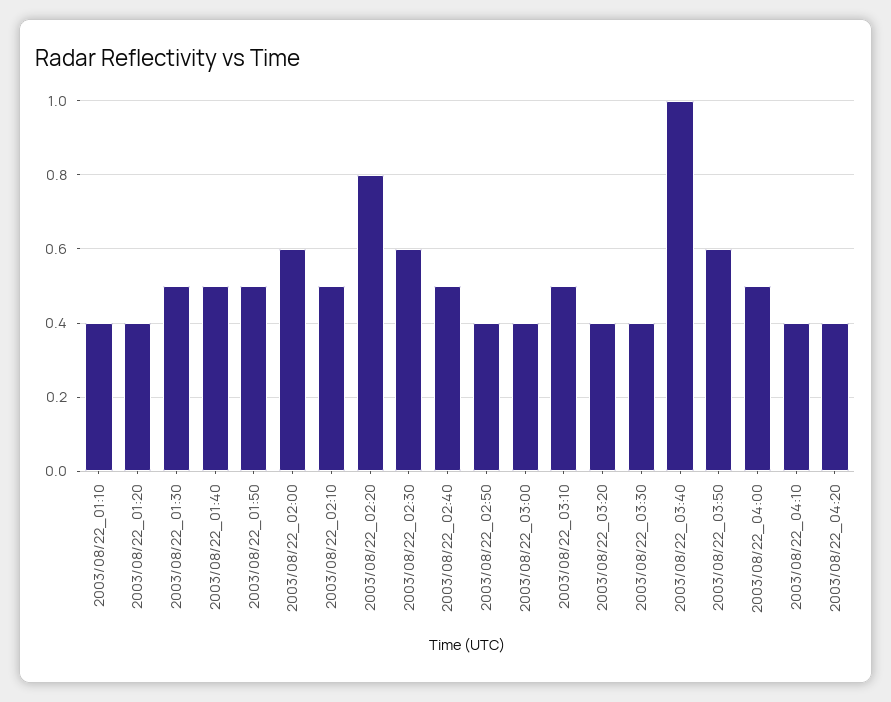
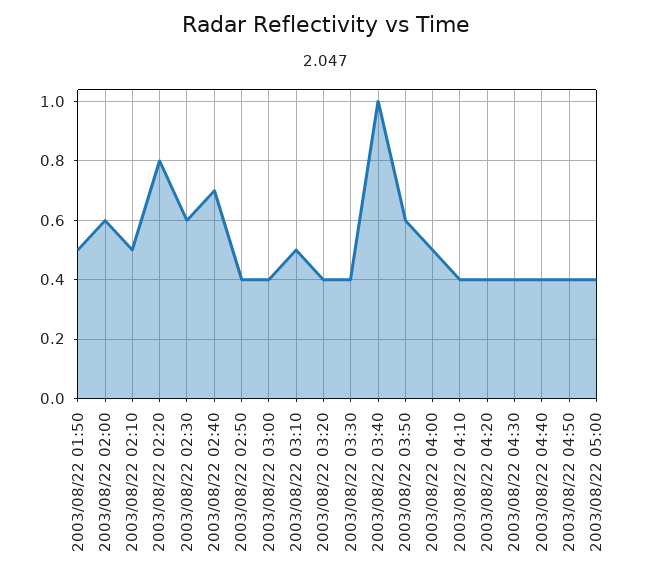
2003/08/22_01:10: 0.4 -> none
2003/08/22_01:20: 0.4 -> none
2003/08/22_01:30: 0.5 -> none
2003/08/22_01:40: 0.5 -> none
2003/08/22_02:40: 0.5 -> 0.7
2003/08/22 04:30: none -> 0.4
2003/08/22 04:40: none -> 0.4
2003/08/22 04:50: none -> 0.4
2003/08/22 05:00: none -> 0.4

